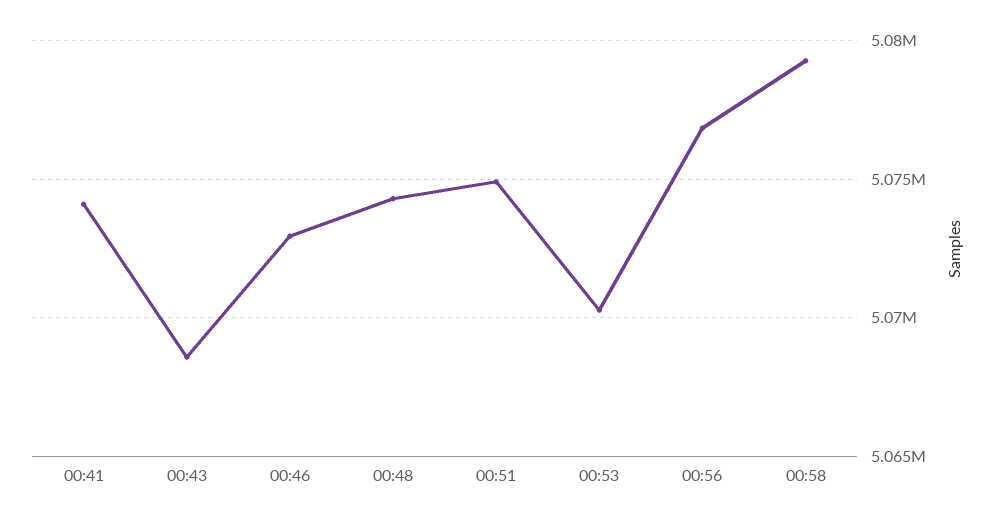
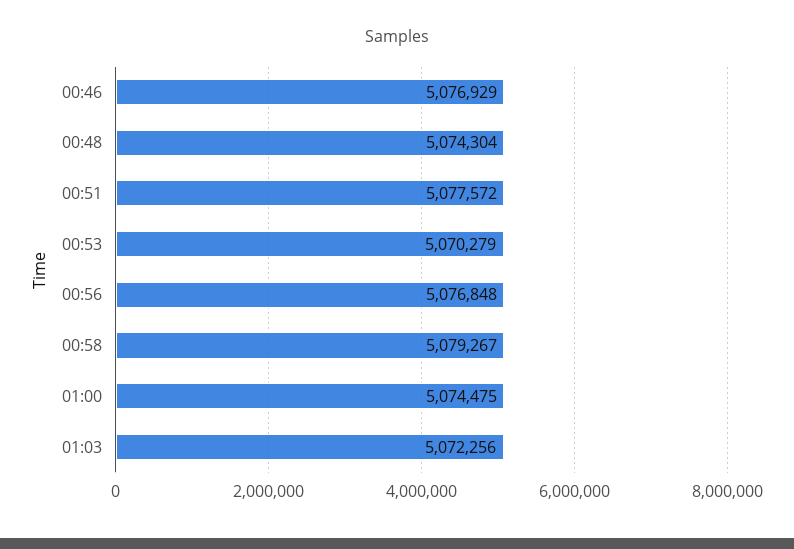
00:41: 5074000 -> none
00:43: 5068500 -> none
00:46: 5073000 -> 5076929
00:51: 5075000 -> 5077572
01:00: none -> 5074475
01:03: none -> 5072256

